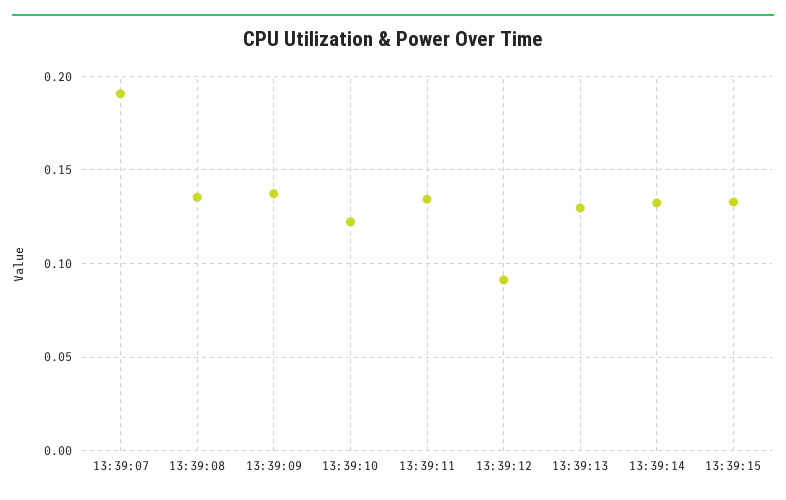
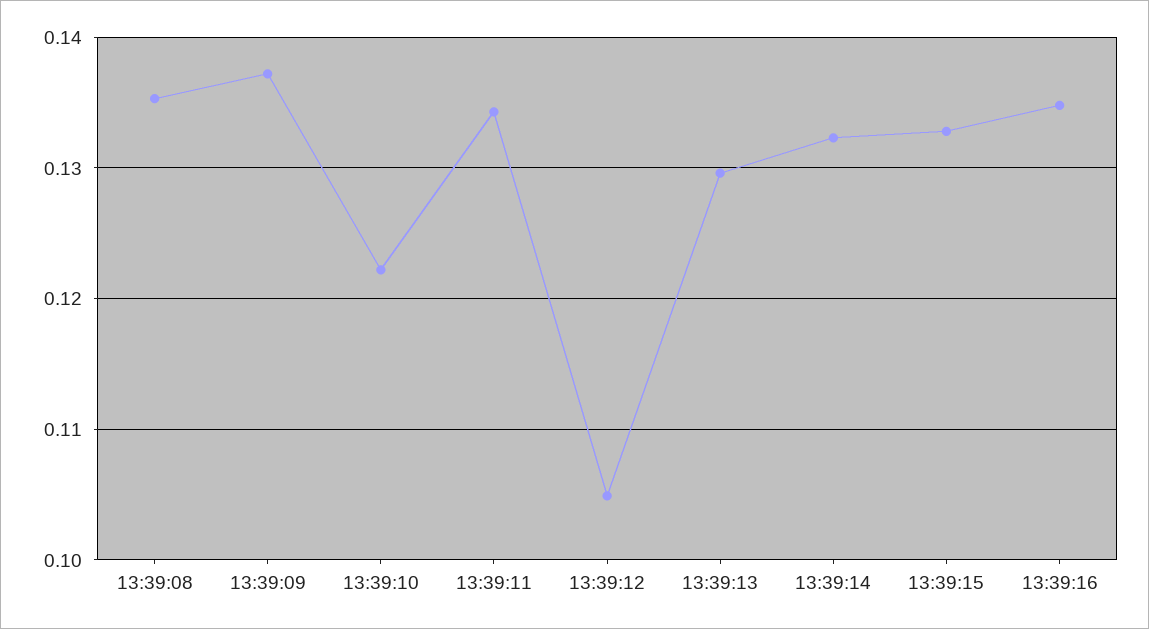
13:39:07: 0.19 -> none
13:39:12: 0.09 -> 0.105
13:39:16: none -> 0.135

